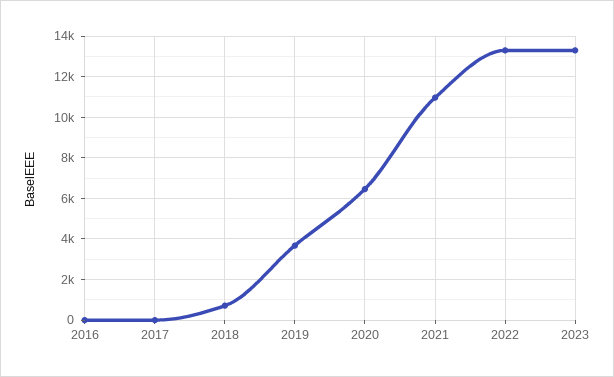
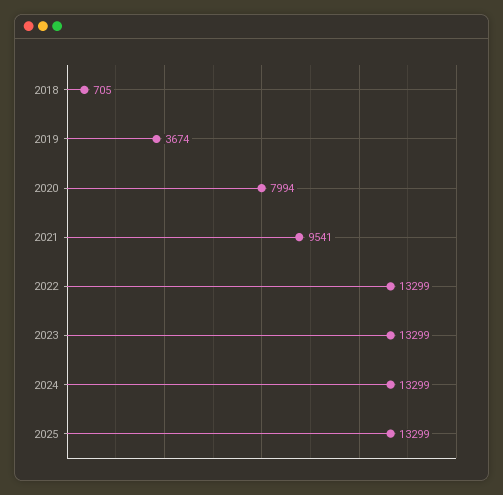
2016: 0 -> none
2017: 0 -> none
2020: 6500 -> 7994
2021: 11000 -> 9541
2024: none -> 13299
2025: none -> 13299

